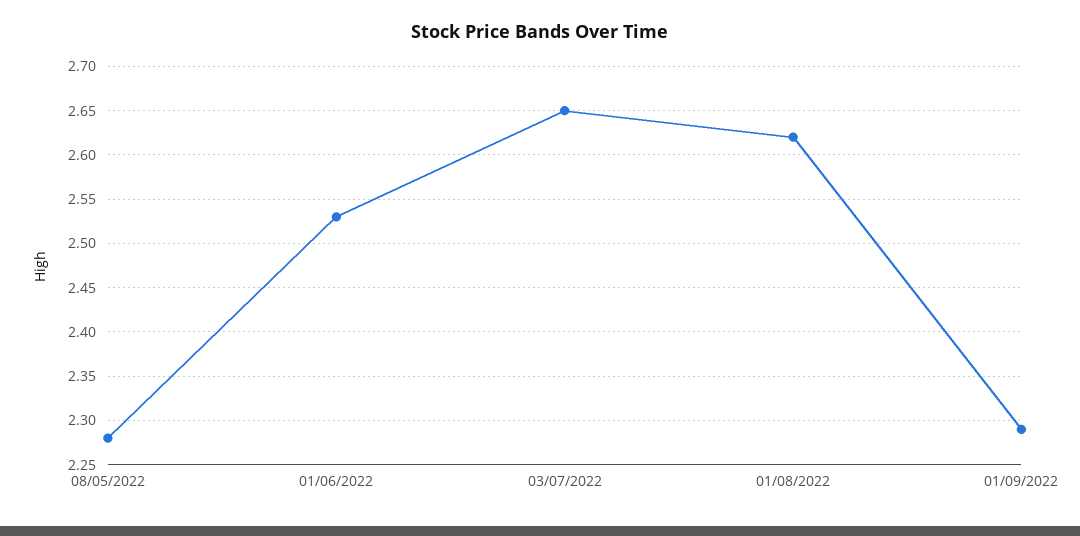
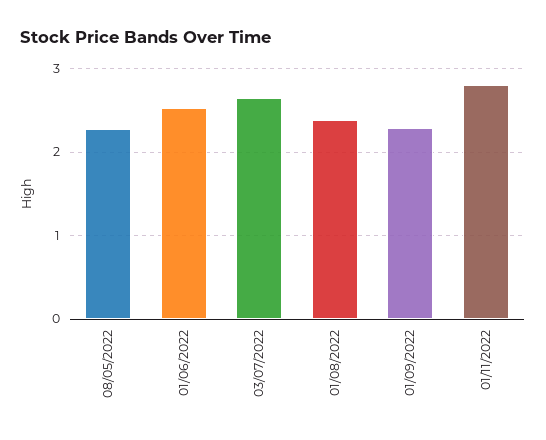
01/08/2022: 2.62 -> 2.4
01/11/2022: none -> 2.8

